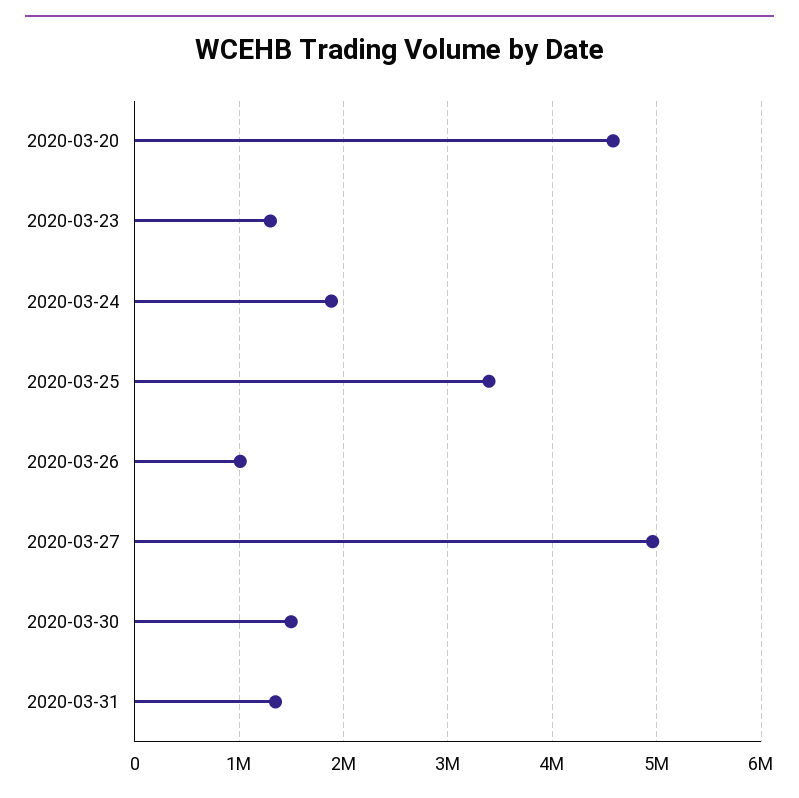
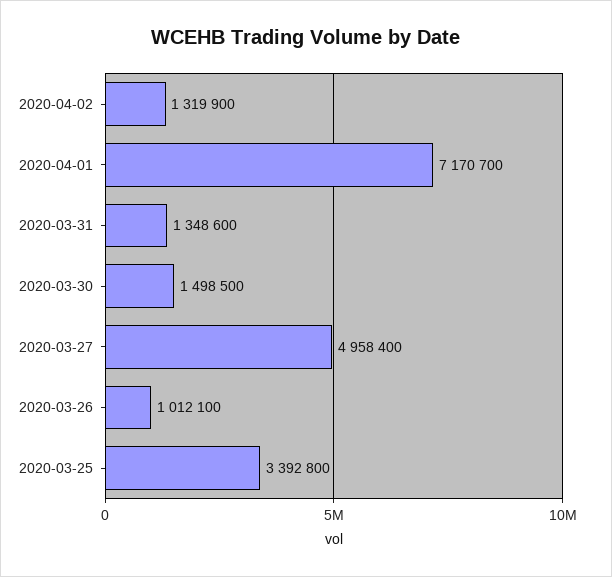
2020-03-20: 4600000 -> none
2020-03-23: 1300000 -> none
2020-03-24: 1900000 -> none
2020-04-02: none -> 1319900
2020-04-01: none -> 7170700

